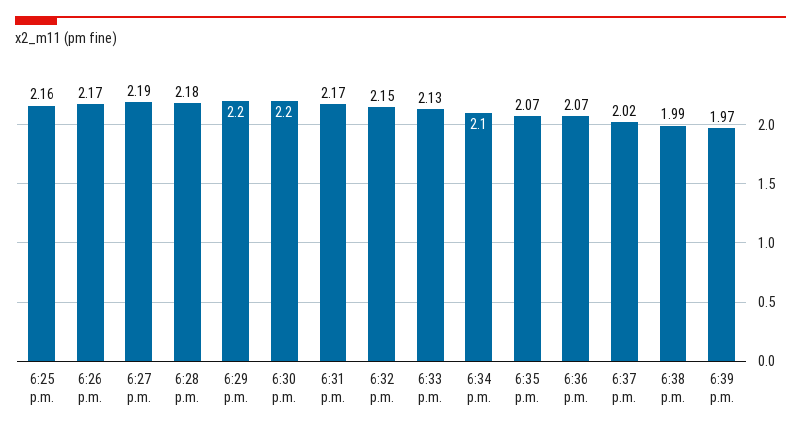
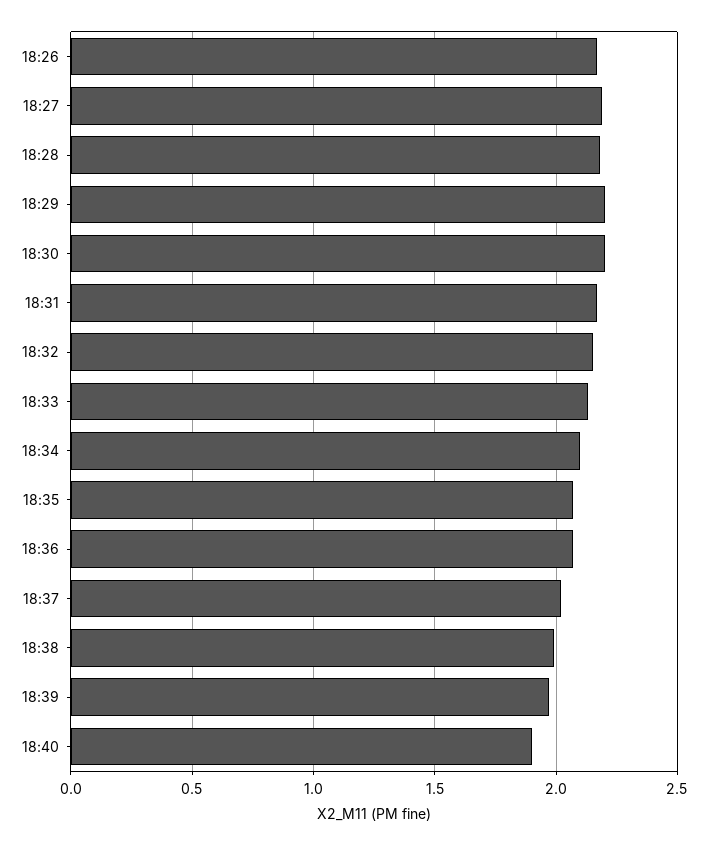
6:25 p.m.: 2.16 -> none
18:40: none -> 1.9

